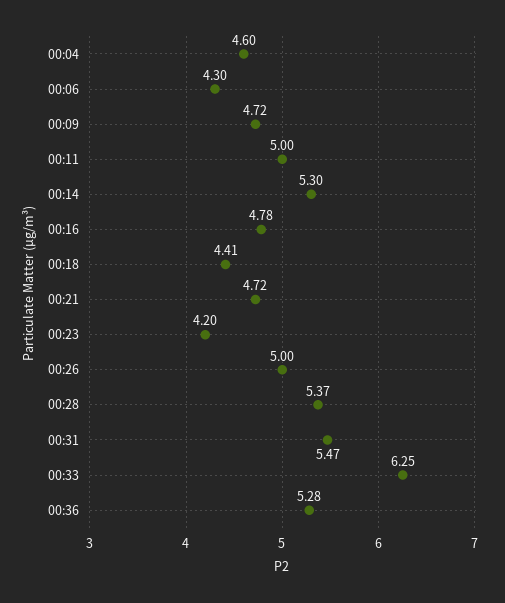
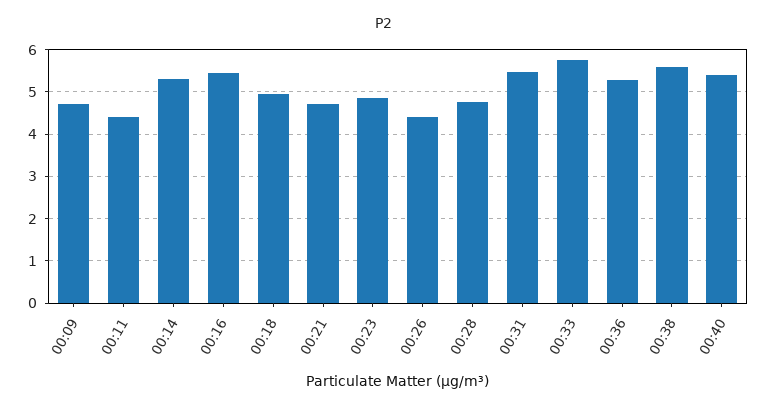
00:04: 4.6 -> none
00:06: 4.3 -> none
00:11: 5 -> 4.4
00:16: 4.78 -> 5.4
00:18: 4.41 -> 5
00:23: 4.2 -> 4.8
00:26: 5 -> 4.4
00:28: 5.37 -> 4.8
00:33: 6.25 -> 5.8
00:38: none -> 5.6
00:40: none -> 5.4

